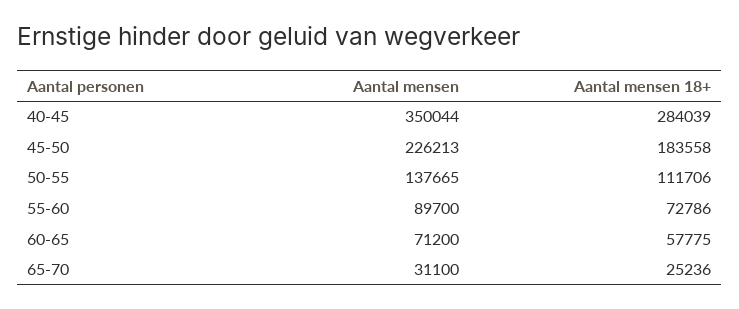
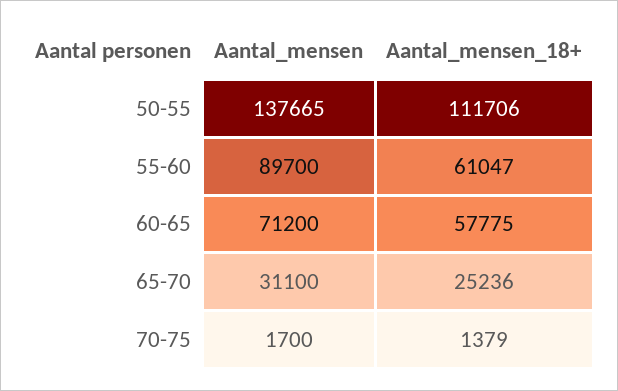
Aantal mensen, 40-45: 350044 -> none
Aantal mensen 18+, 40-45: 284039 -> none
Aantal mensen, 45-50: 226213 -> none
Aantal mensen 18+, 45-50: 183558 -> none
Aantal mensen 18+, 55-60: 72786 -> 61047
Aantal mensen, 70-75: none -> 1700
Aantal mensen 18+, 70-75: none -> 1379

